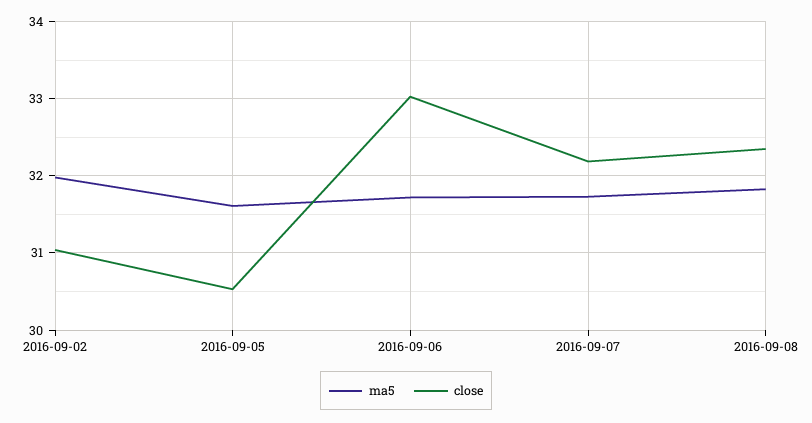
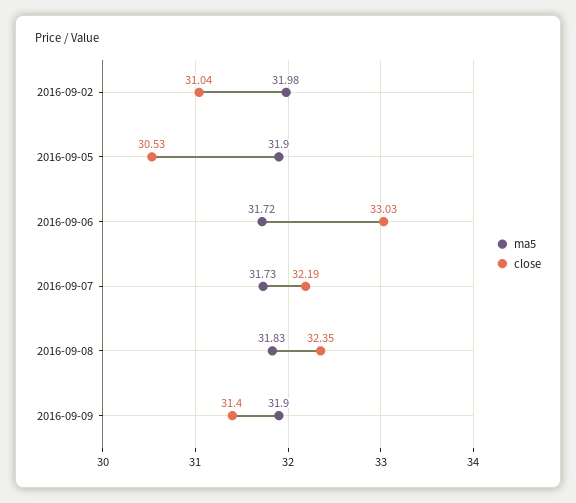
ma5, 2016-09-05: 31.6 -> 31.9
ma5, 2016-09-09: none -> 31.9
close, 2016-09-09: none -> 31.4

